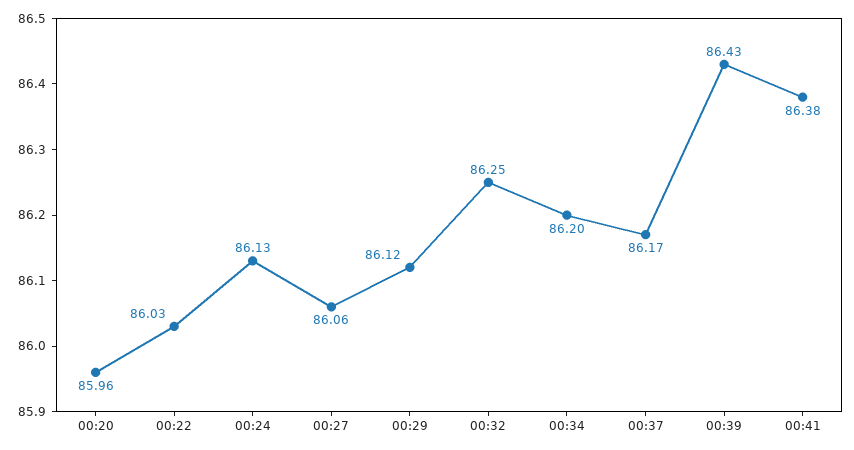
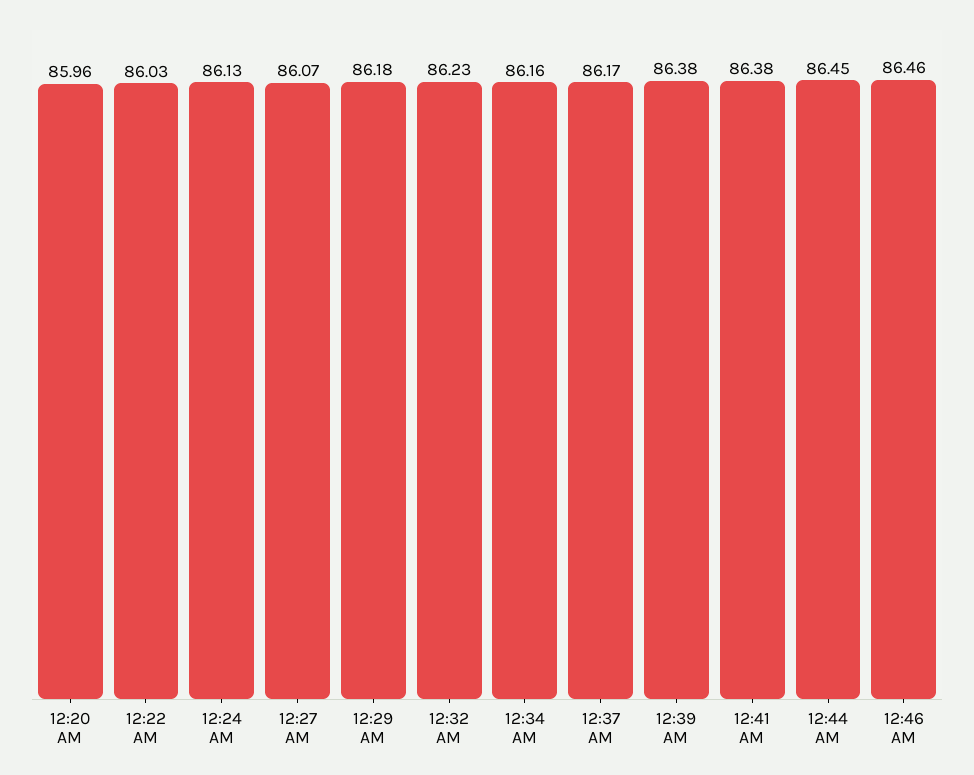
00:27: 86.06 -> 86.07
00:29: 86.12 -> 86.18
00:32: 86.25 -> 86.23
00:34: 86.2 -> 86.16
00:39: 86.43 -> 86.38
12:44 AM: none -> 86.45
12:46 AM: none -> 86.46

